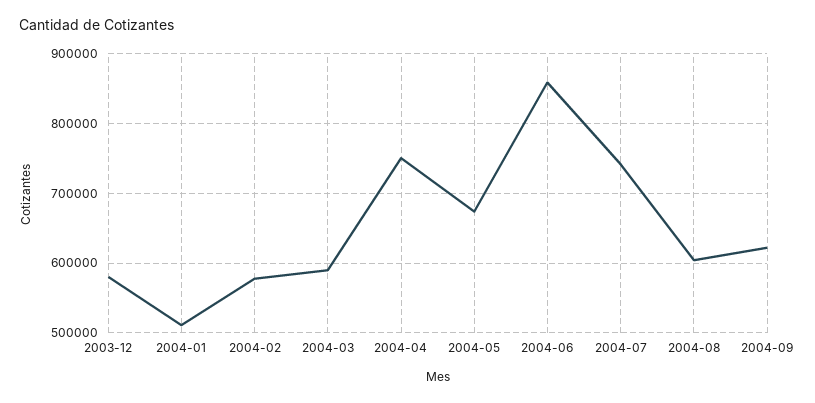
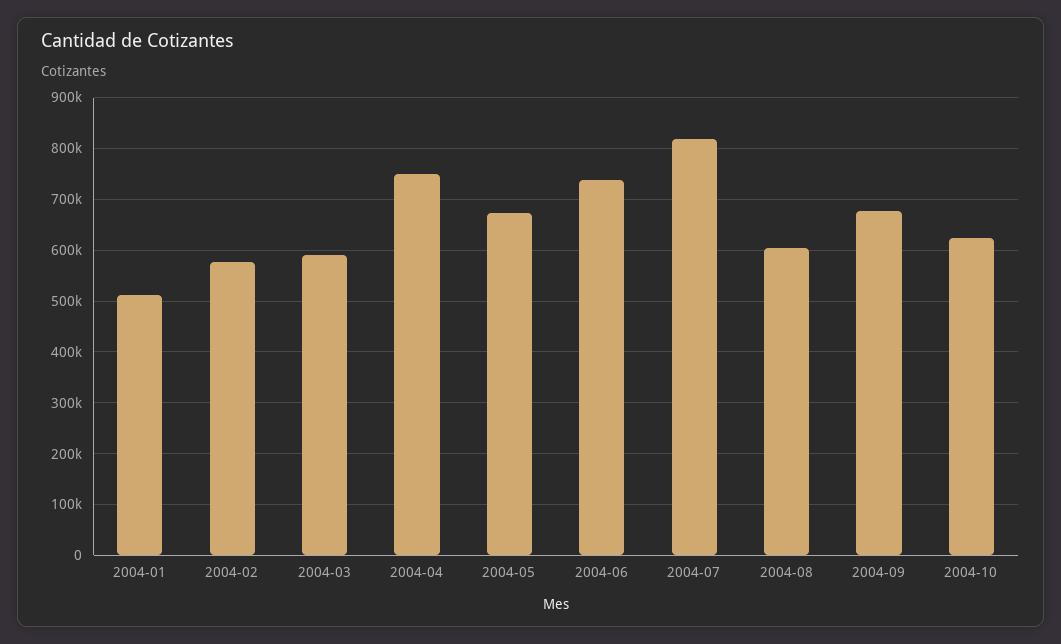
2003-12: 580000 -> none
2004-06: 860000 -> 740000
2004-07: 740000 -> 820000
2004-09: 620000 -> 680000
2004-10: none -> 620000

